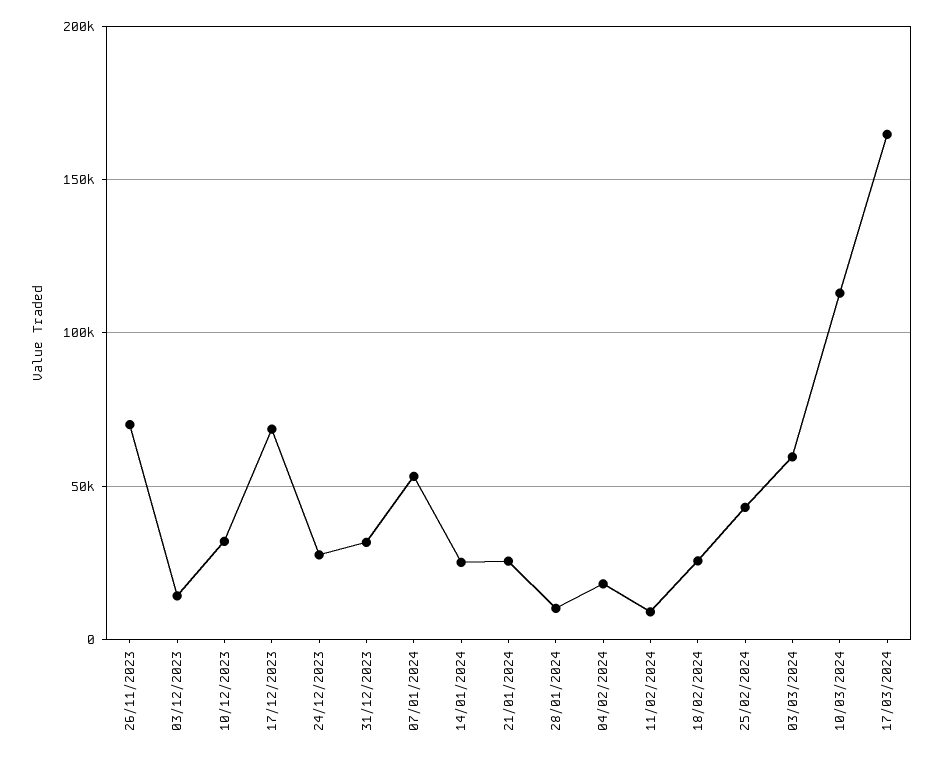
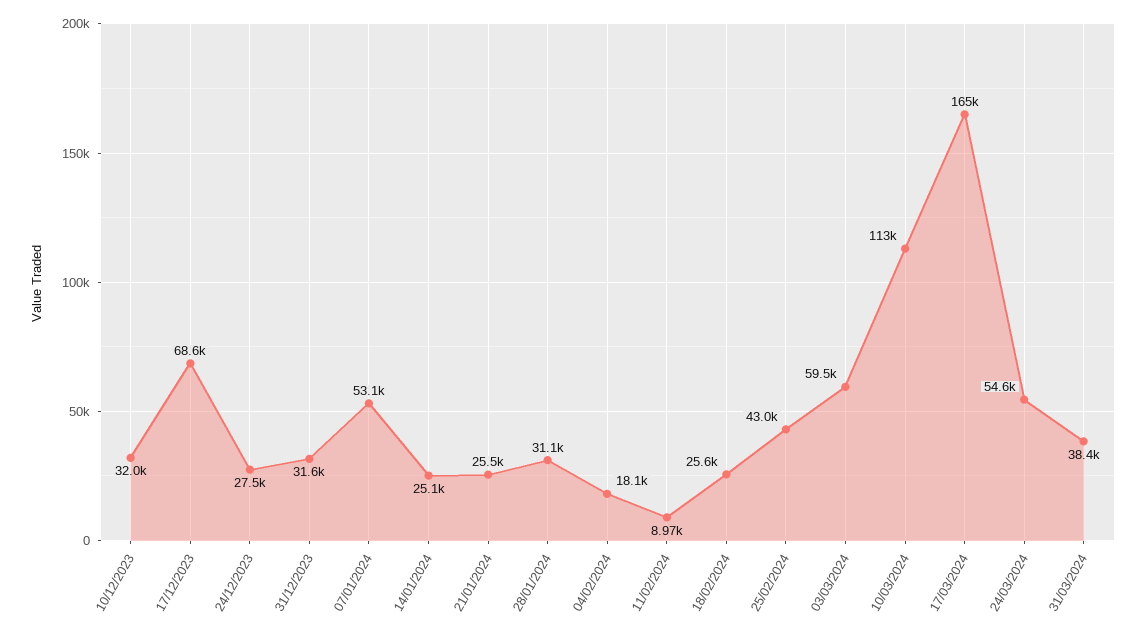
26/11/2023: 70000 -> none
03/12/2023: 15000 -> none
28/01/2024: 10000 -> 31100
24/03/2024: none -> 54600
31/03/2024: none -> 38400

